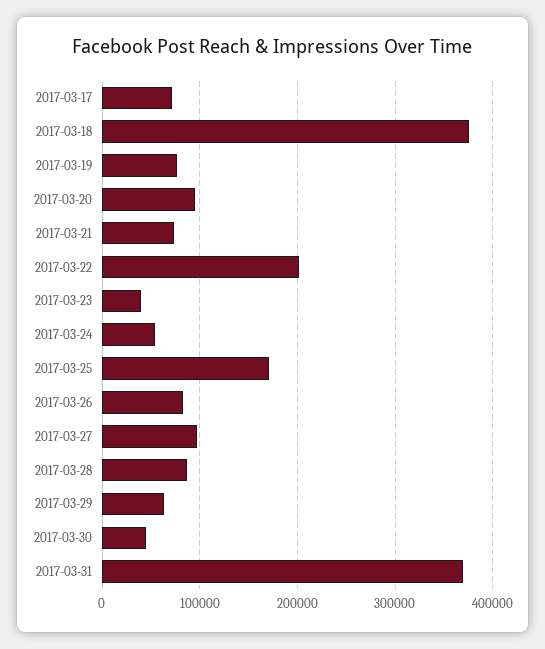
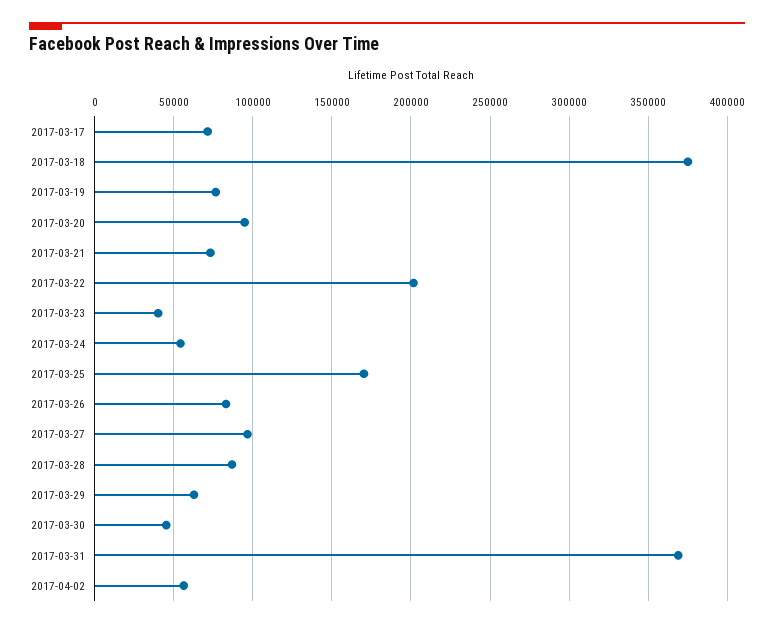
2017-04-02: none -> 55000

